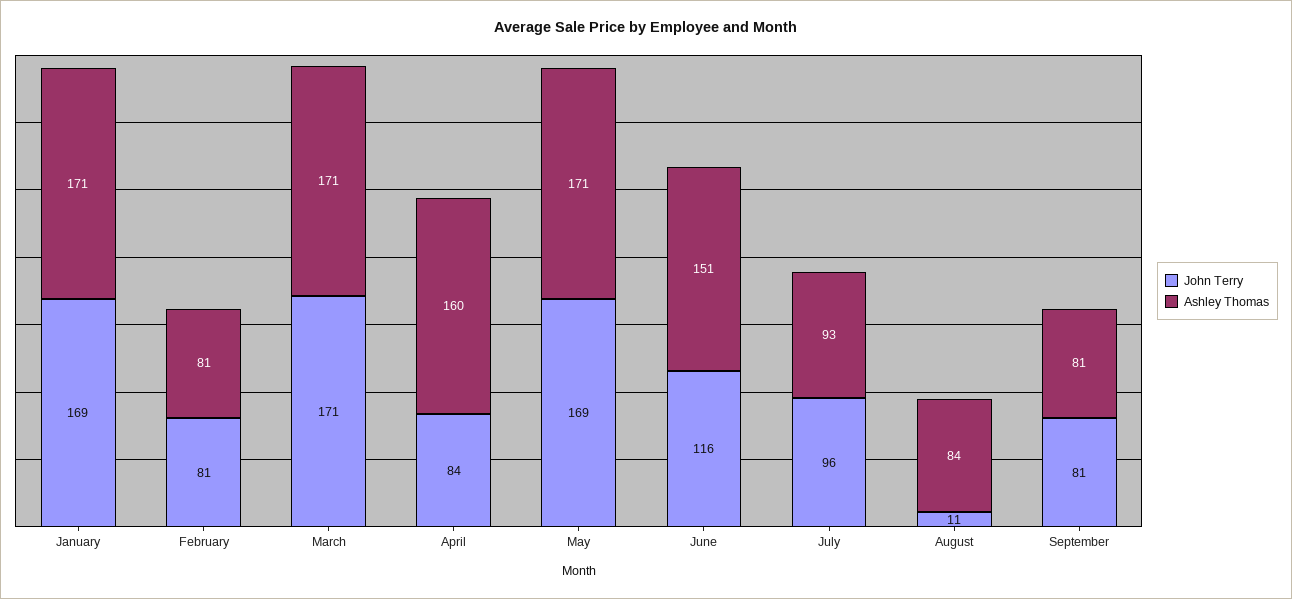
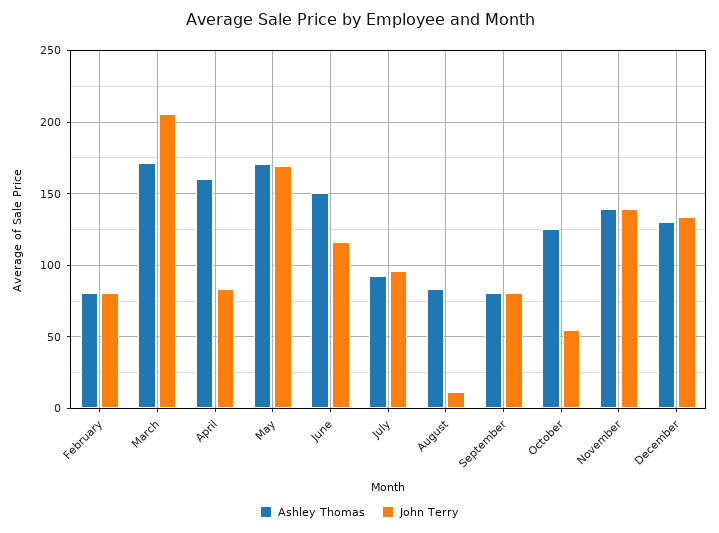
John Terry, January: 169 -> none
Ashley Thomas, January: 171 -> none
John Terry, March: 171 -> 205
Ashley Thomas, October: none -> 125
John Terry, October: none -> 55
Ashley Thomas, November: none -> 140
John Terry, November: none -> 140
Ashley Thomas, December: none -> 130
John Terry, December: none -> 135

